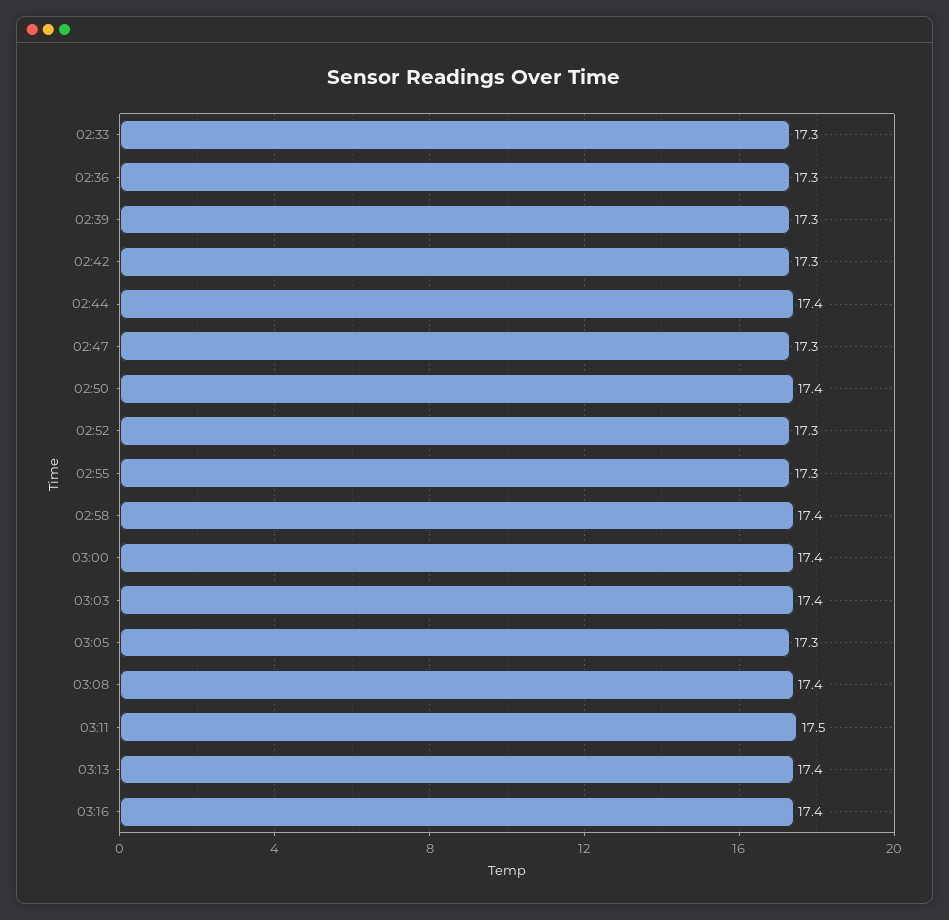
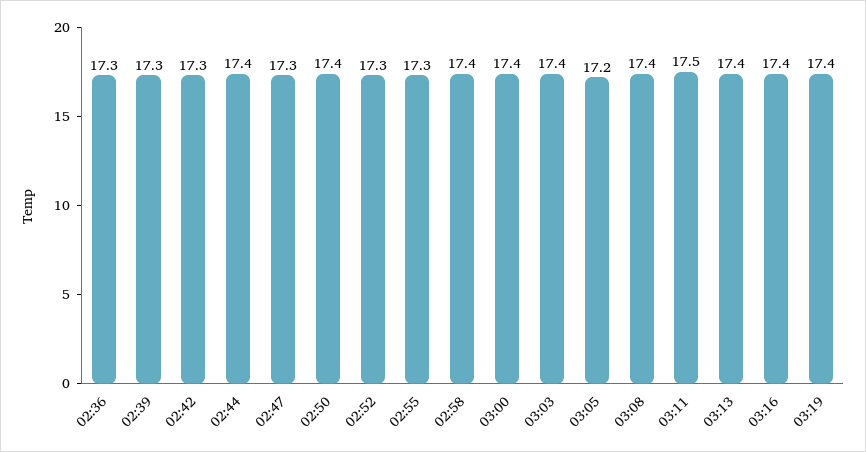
02:33: 17.3 -> none
03:05: 17.3 -> 17.2
03:19: none -> 17.4

